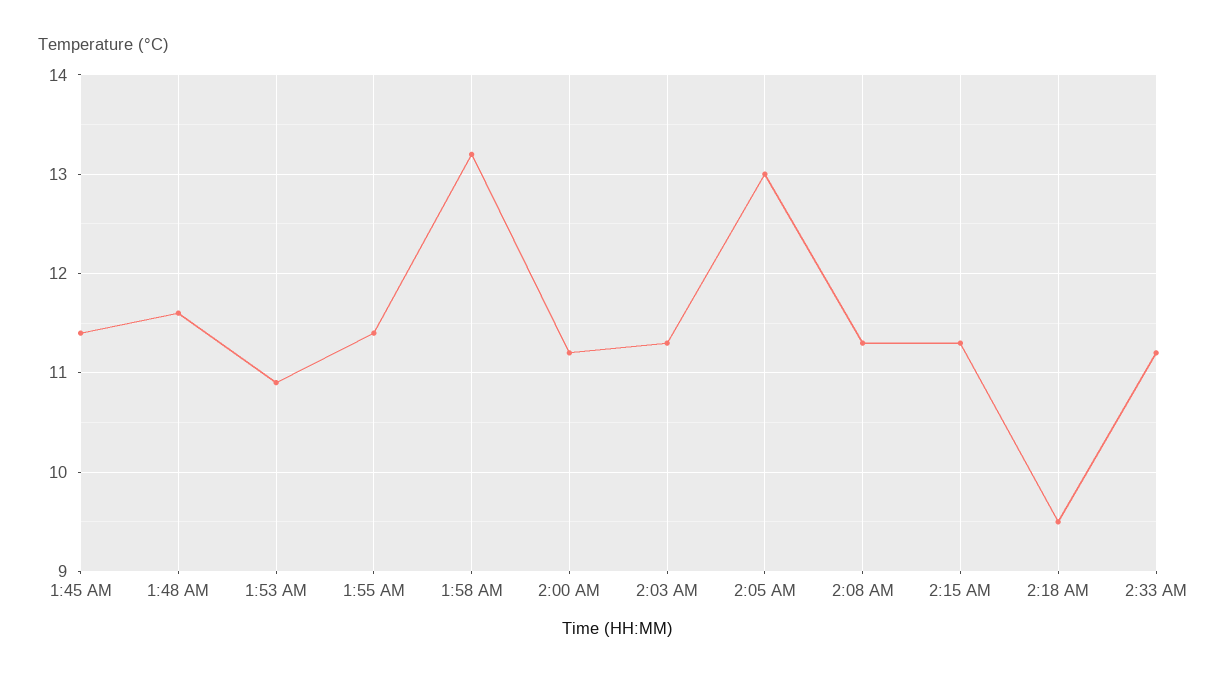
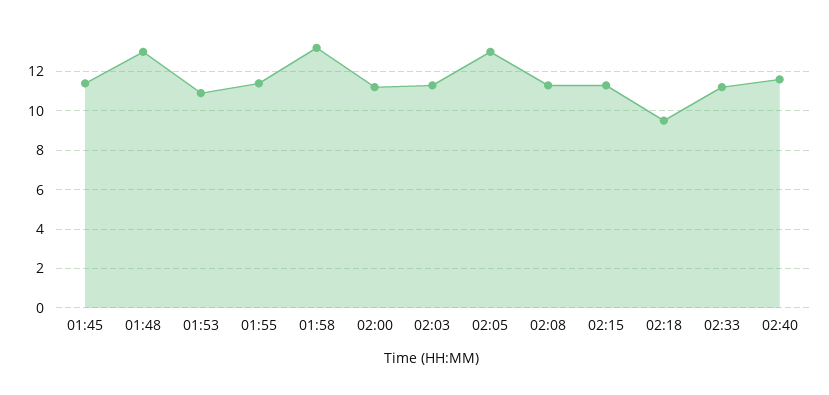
1:48 AM: 11.6 -> 13
02:40: none -> 11.5

